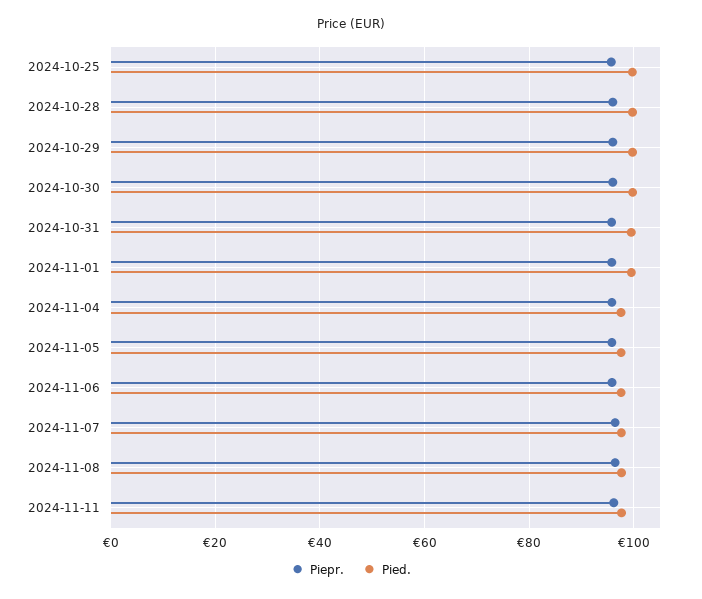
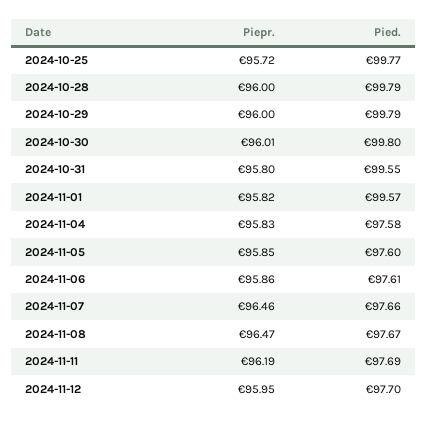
Piepr., 2024-11-12: none -> 95.95
Pied., 2024-11-12: none -> 97.7

